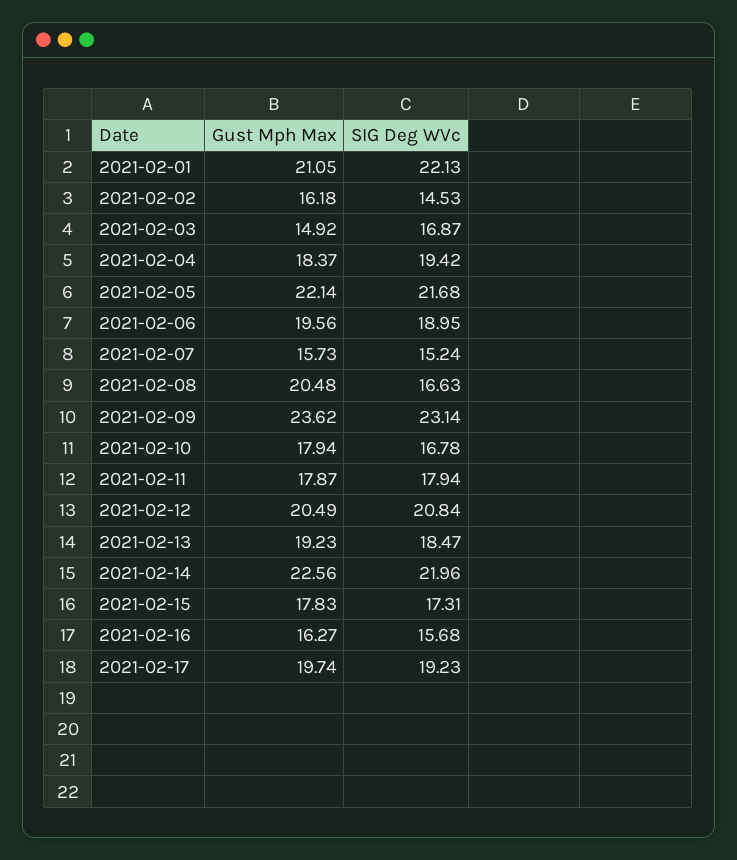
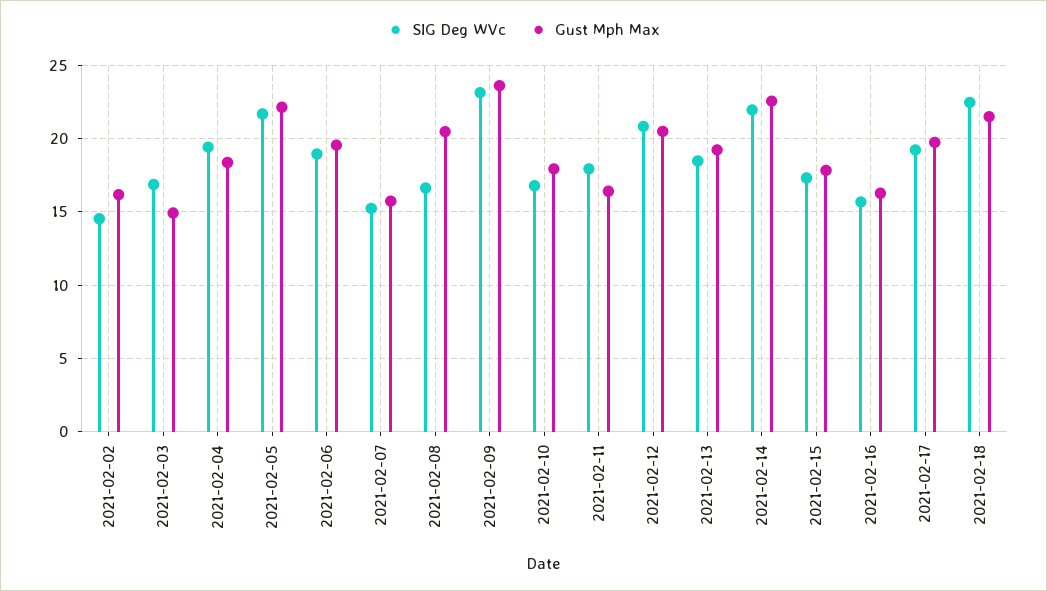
Gust Mph Max, 2021-02-01: 21.05 -> none
SIG Deg WVc, 2021-02-01: 22.13 -> none
Gust Mph Max, 2021-02-11: 17.87 -> 16.5
SIG Deg WVc, 2021-02-18: none -> 22.5
Gust Mph Max, 2021-02-18: none -> 21.5

